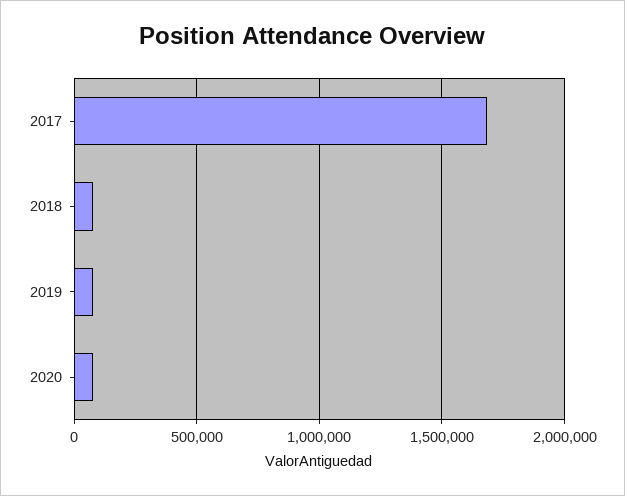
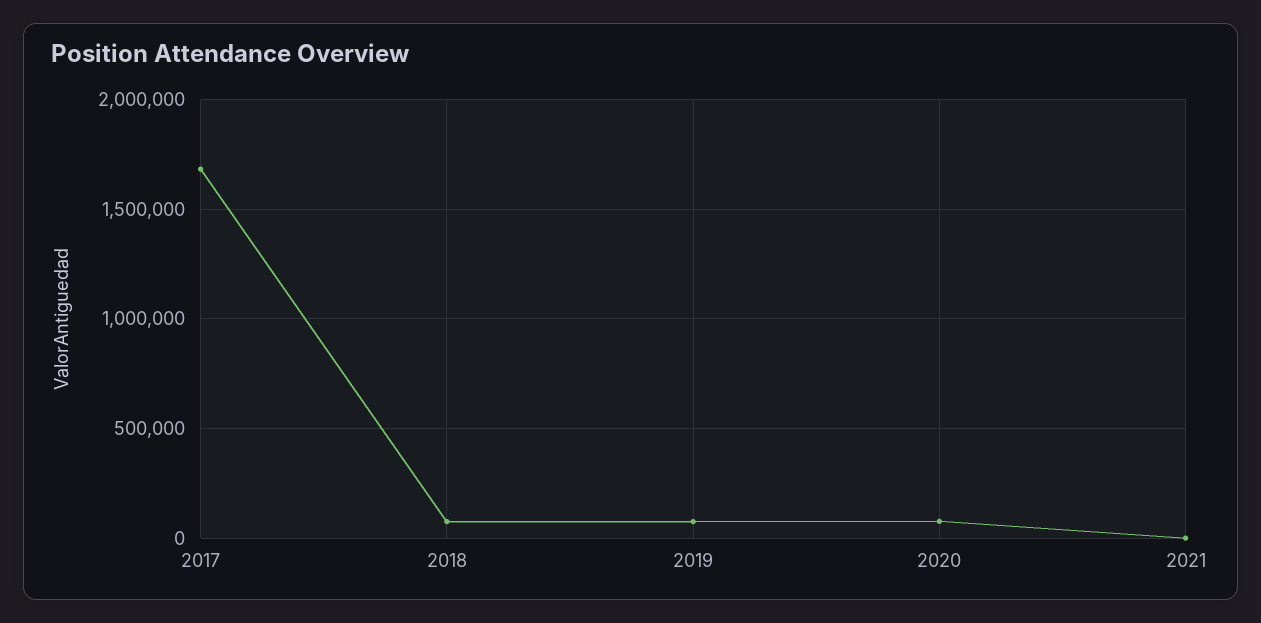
2021: none -> 0

